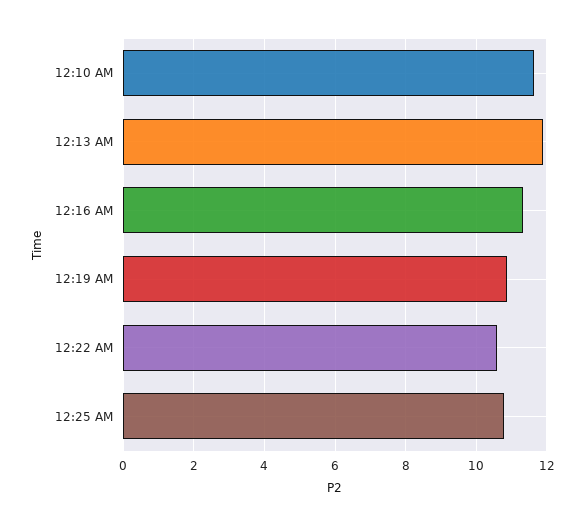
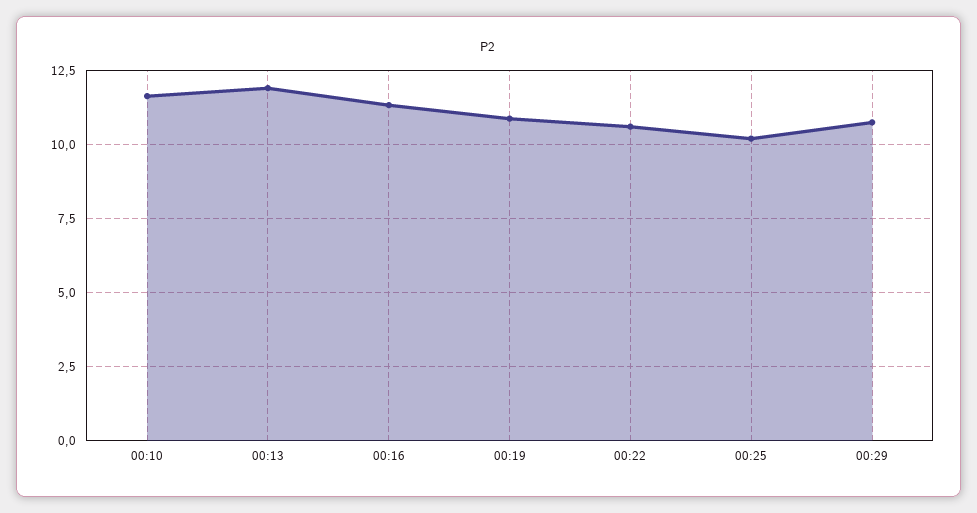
12:25 AM: 10.8 -> 10.25
00:29: none -> 10.75

